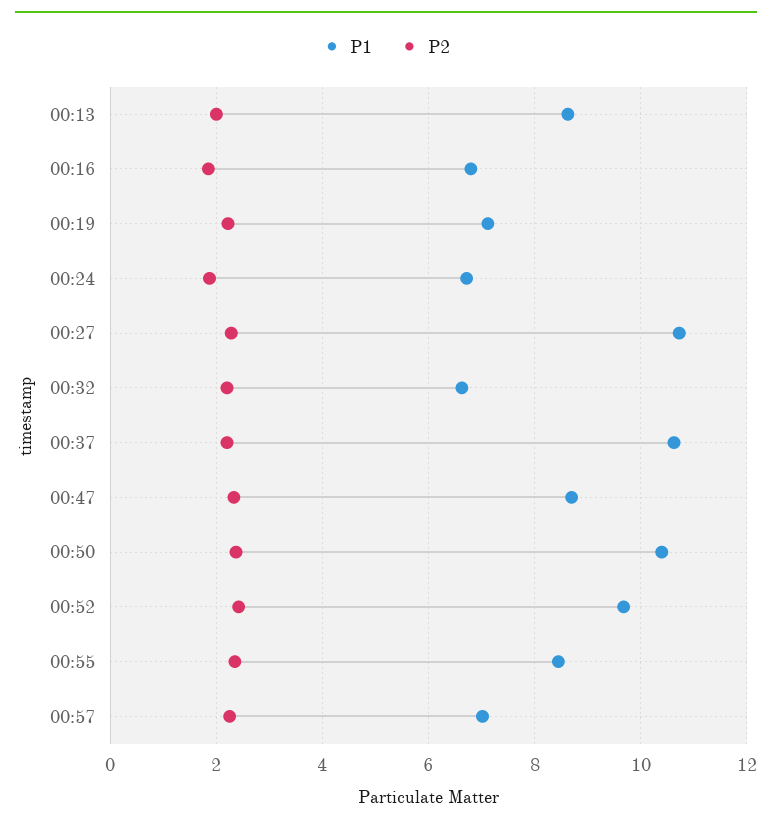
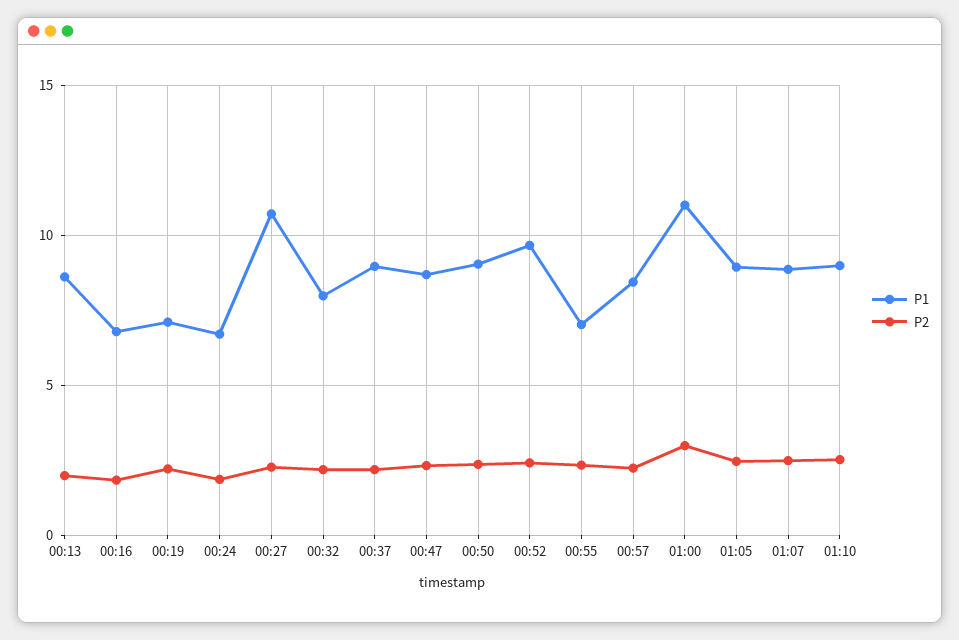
P1, 00:32: 6.6 -> 8
P1, 00:37: 10.6 -> 9
P1, 00:50: 10.4 -> 9
P1, 00:55: 8.4 -> 7
P1, 00:57: 7 -> 8.5
P1, 01:00: none -> 11
P2, 01:00: none -> 3
P1, 01:05: none -> 9
P2, 01:05: none -> 2.5
P1, 01:07: none -> 9
P2, 01:07: none -> 2.5
P1, 01:10: none -> 9
P2, 01:10: none -> 2.5

